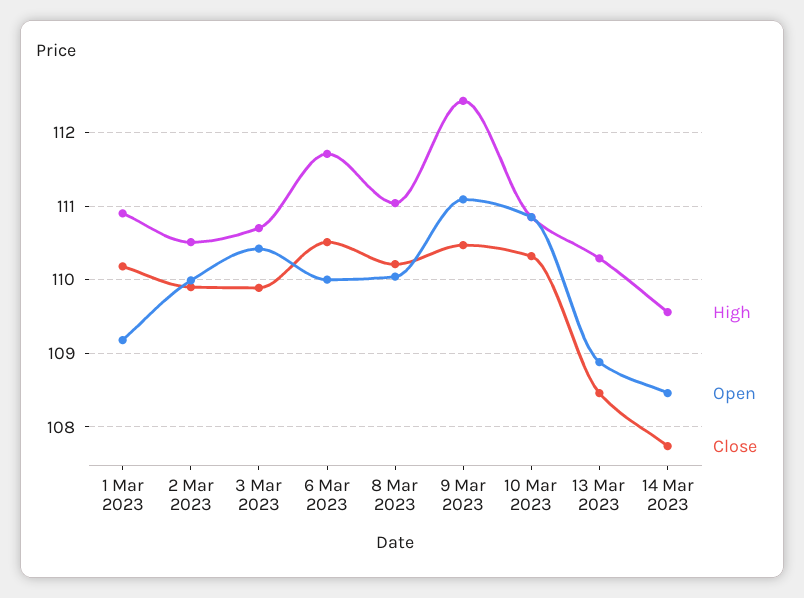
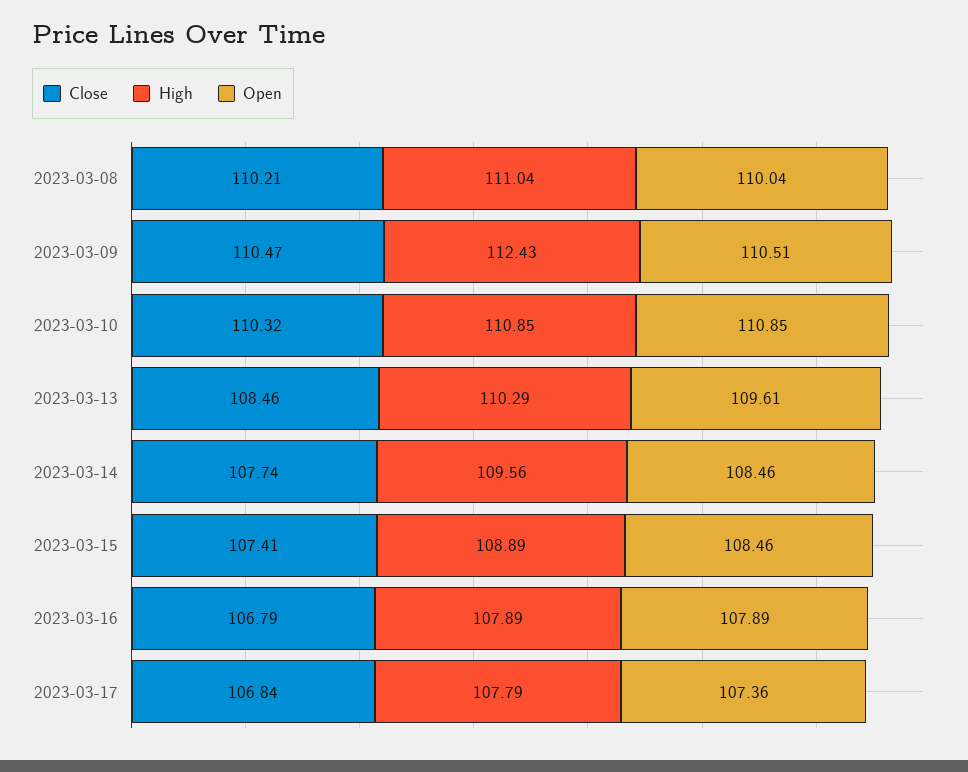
High, 1 Mar 2023: 110.9 -> none
Open, 1 Mar 2023: 109.2 -> none
Close, 1 Mar 2023: 110.2 -> none
High, 2 Mar 2023: 110.5 -> none
Open, 2 Mar 2023: 110 -> none
Close, 2 Mar 2023: 109.9 -> none
High, 3 Mar 2023: 110.7 -> none
Open, 3 Mar 2023: 110.4 -> none
Close, 3 Mar 2023: 109.9 -> none
High, 6 Mar 2023: 111.7 -> none
Open, 6 Mar 2023: 110 -> none
Close, 6 Mar 2023: 110.5 -> none
Open, 9 Mar 2023: 111.1 -> 110.51
Open, 13 Mar 2023: 108.9 -> 109.61
Close, 2023-03-15: none -> 107.41
High, 2023-03-15: none -> 108.89
Open, 2023-03-15: none -> 108.46
Close, 2023-03-16: none -> 106.79
High, 2023-03-16: none -> 107.89
Open, 2023-03-16: none -> 107.89
Close, 2023-03-17: none -> 106.84
High, 2023-03-17: none -> 107.79
Open, 2023-03-17: none -> 107.36

